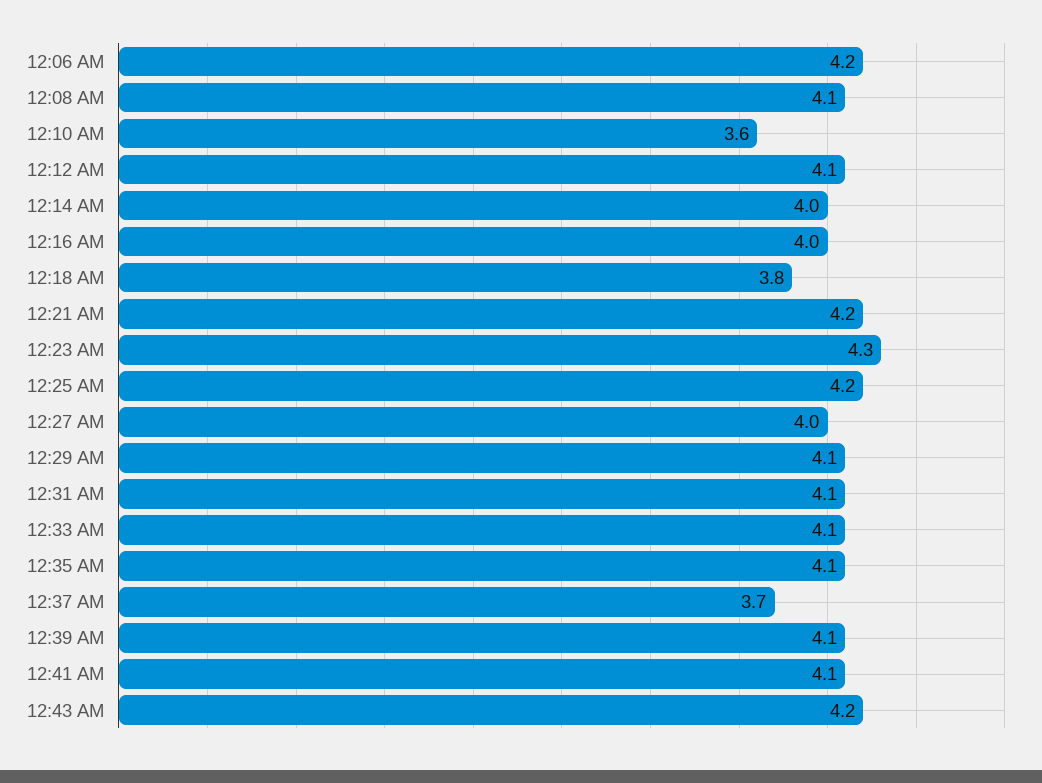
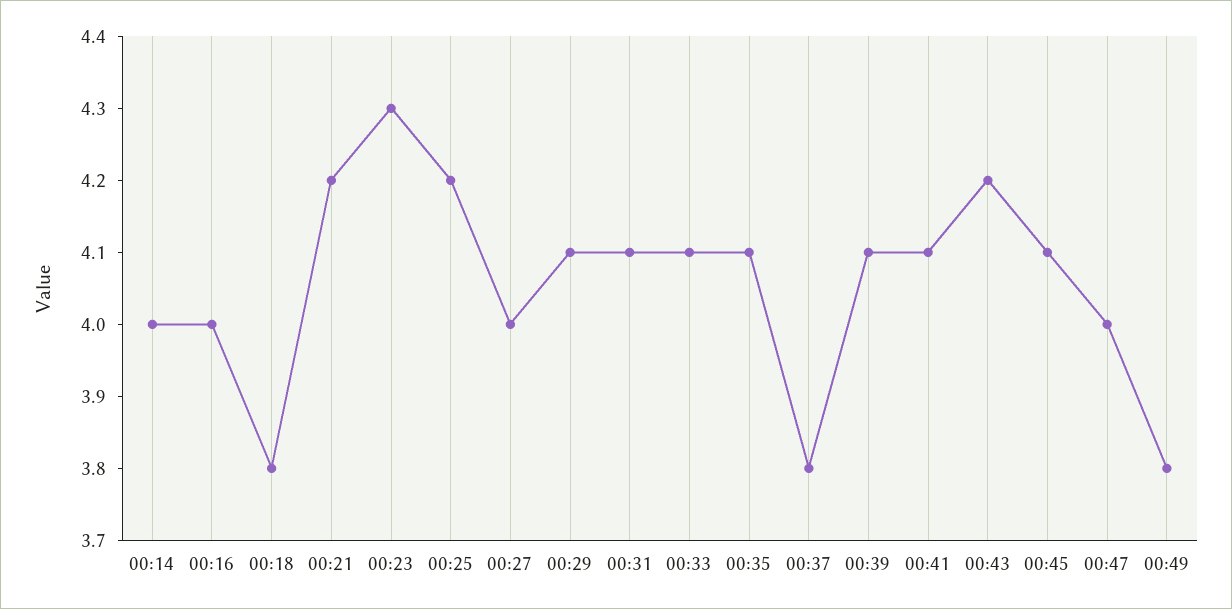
12:06 AM: 4.2 -> none
12:08 AM: 4.1 -> none
12:10 AM: 3.6 -> none
12:12 AM: 4.1 -> none
12:37 AM: 3.7 -> 3.8
00:45: none -> 4.1
00:47: none -> 4
00:49: none -> 3.8

